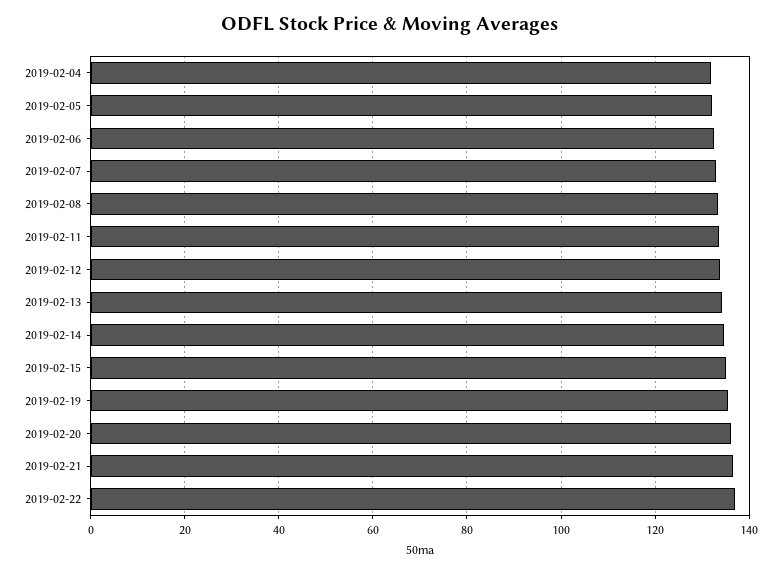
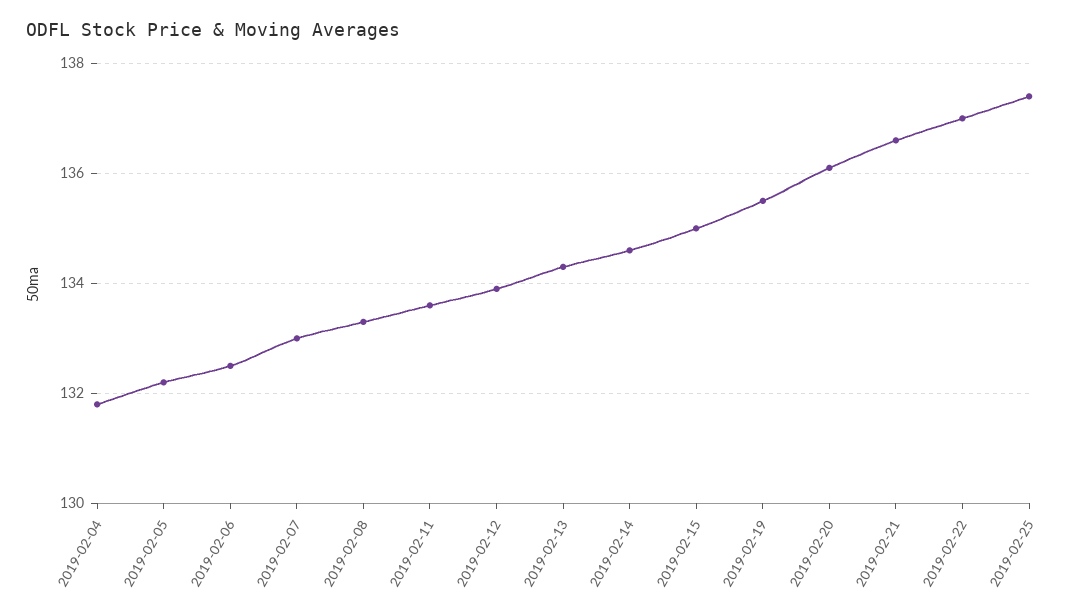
2019-02-25: none -> 137.5

